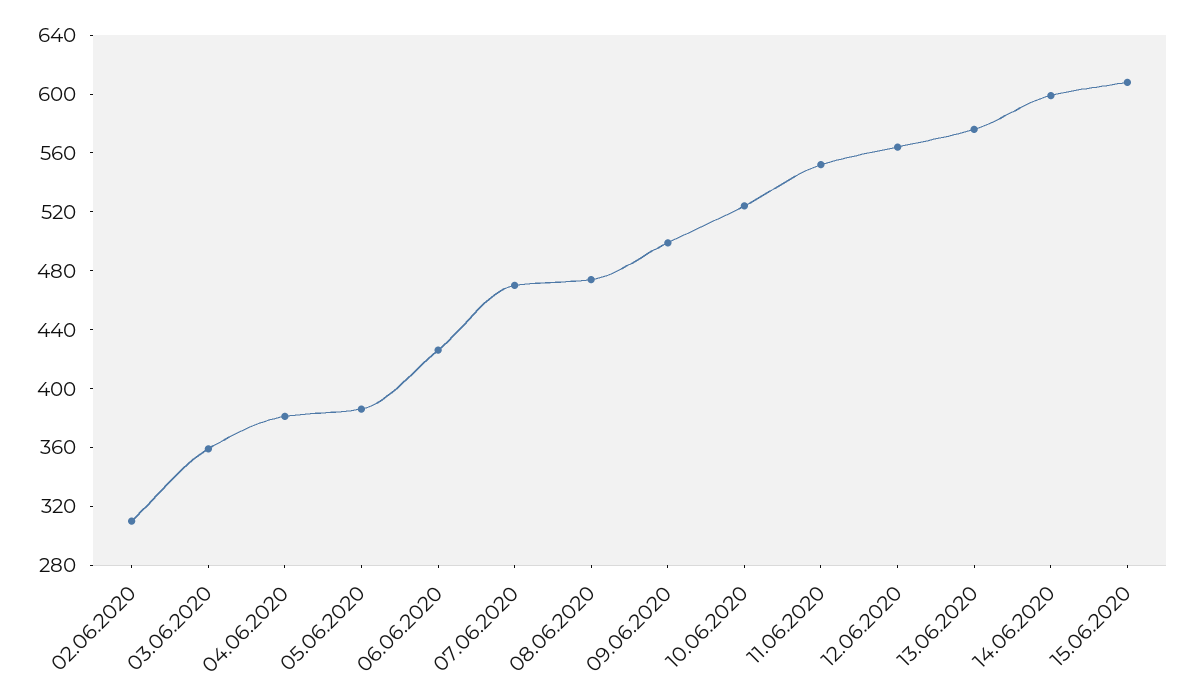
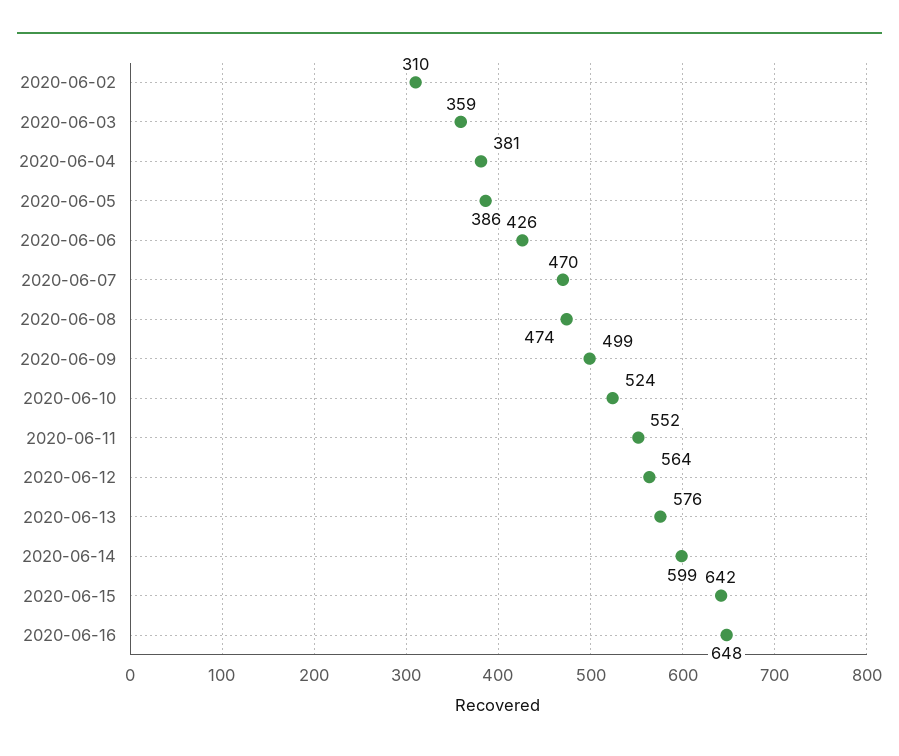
15.06.2020: 610 -> 642
2020-06-16: none -> 648

